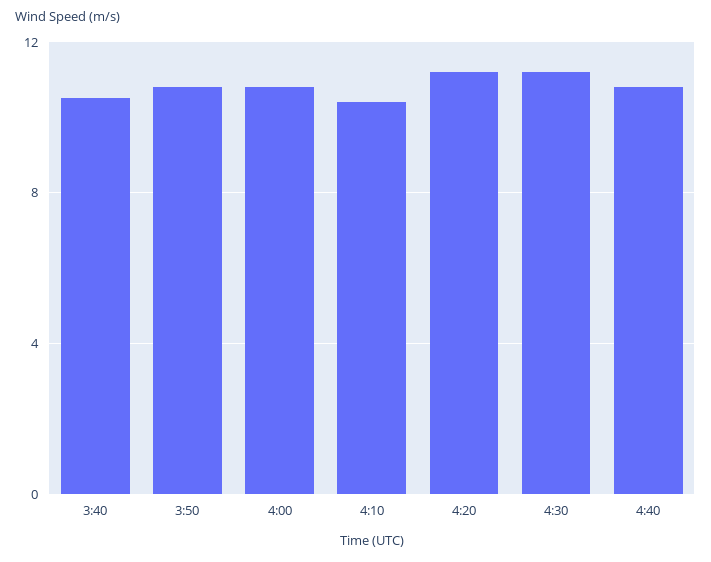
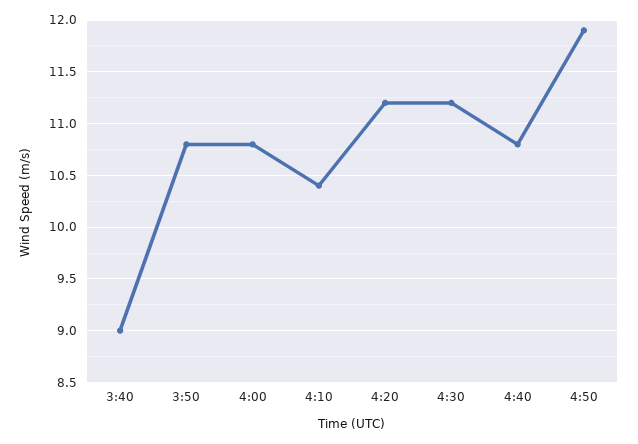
3:40: 10.5 -> 9
4:50: none -> 11.9

